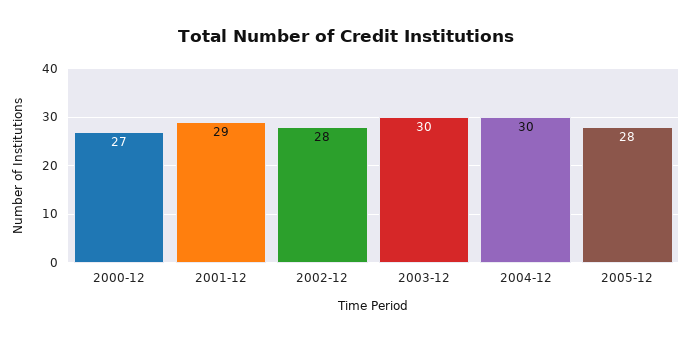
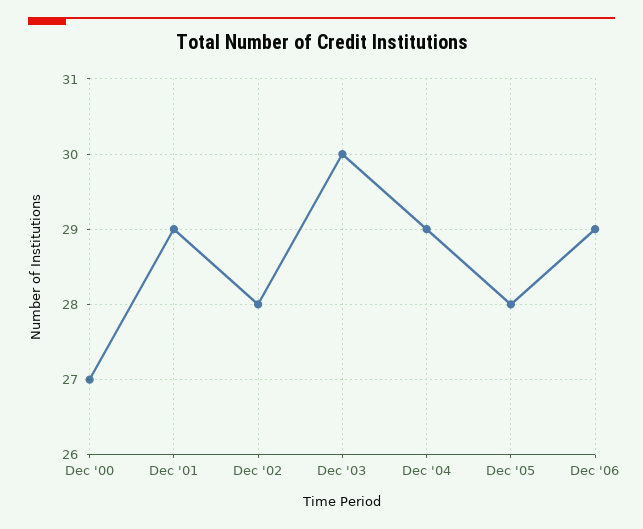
2004-12: 30 -> 29
Dec '06: none -> 29

